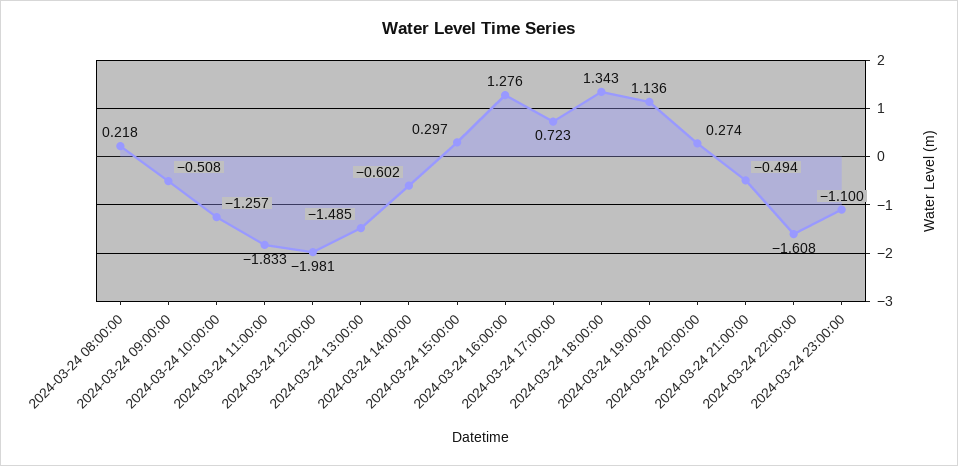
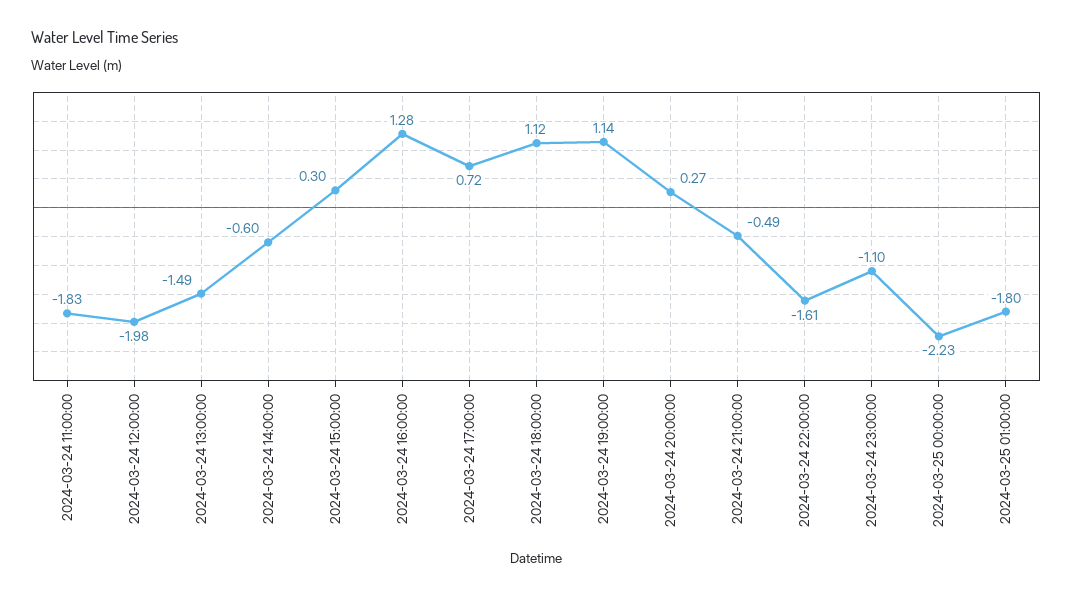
2024-03-24 08:00:00: 0.218 -> none
2024-03-24 09:00:00: -0.508 -> none
2024-03-24 10:00:00: -1.257 -> none
2024-03-24 18:00:00: 1.343 -> 1.12
2024-03-25 00:00:00: none -> -2.23
2024-03-25 01:00:00: none -> -1.8

